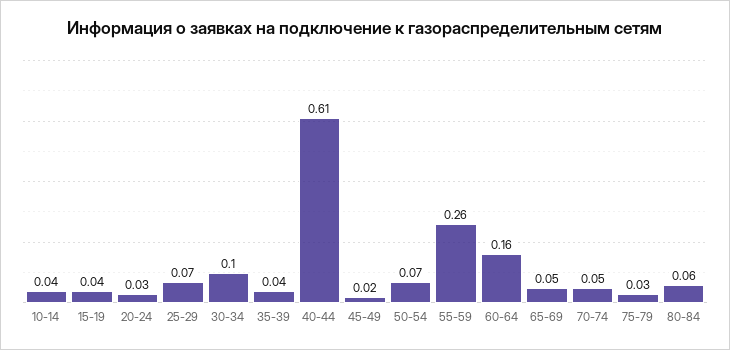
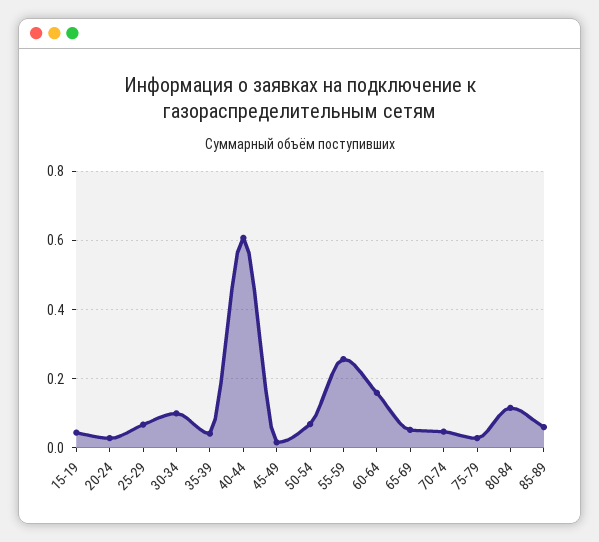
10-14: 0.04 -> none
80-84: 0.06 -> 0.12
85-89: none -> 0.06

